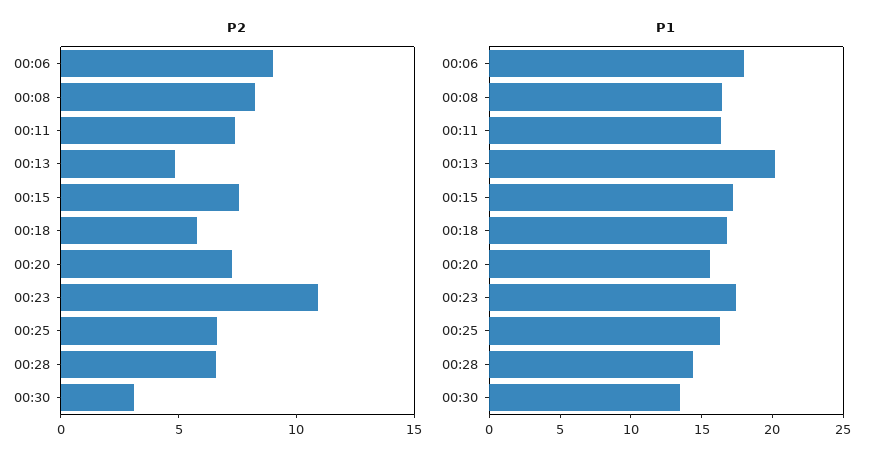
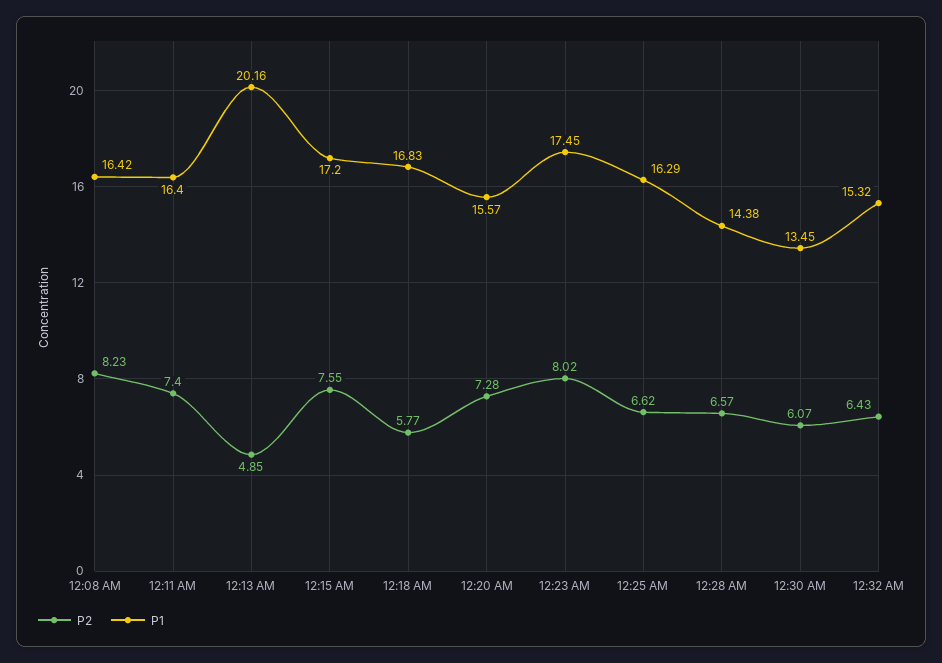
P2, 00:06: 9 -> none
P2, 00:23: 11 -> 8.02
P2, 00:30: 3 -> 6.07
P1, 00:06: 18 -> none
P2, 12:32 AM: none -> 6.43
P1, 12:32 AM: none -> 15.32

